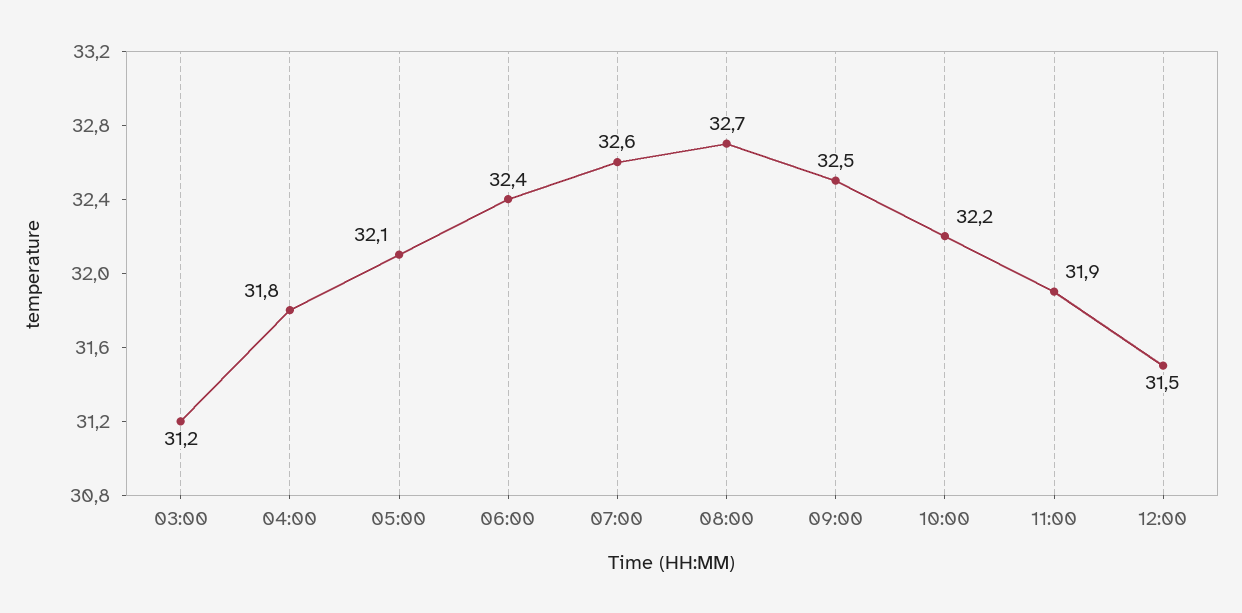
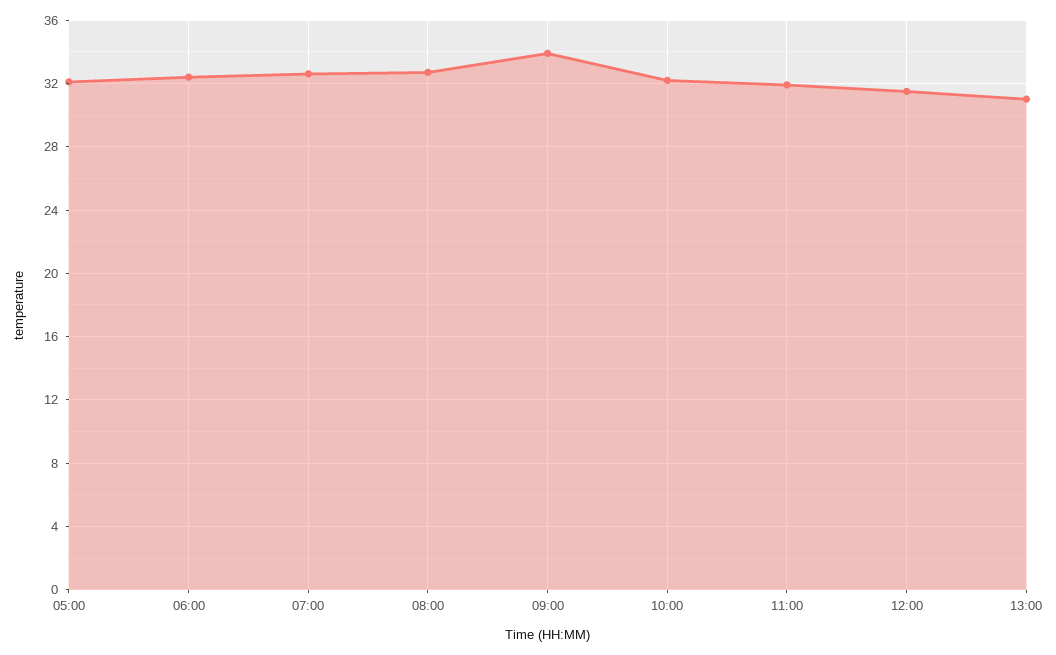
03:00: 31.2 -> none
04:00: 31.8 -> none
09:00: 32.5 -> 34
13:00: none -> 31

